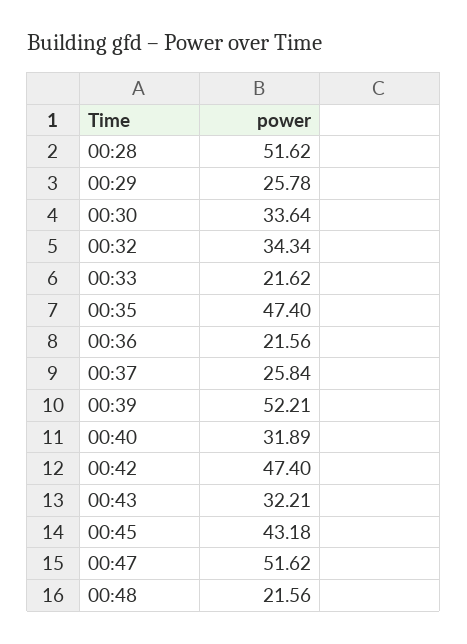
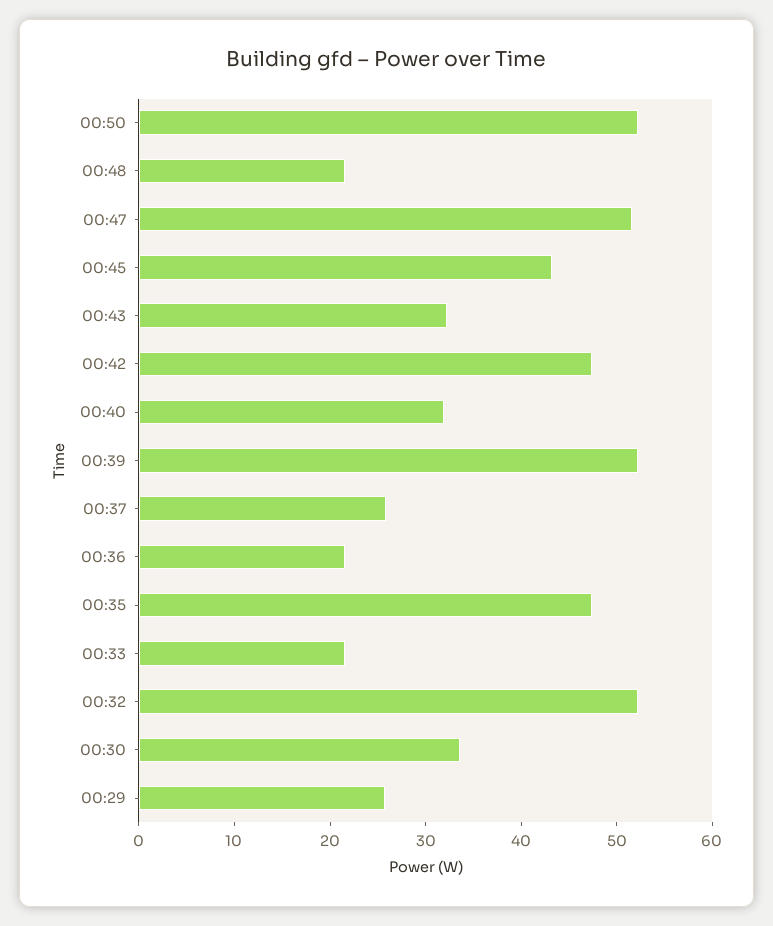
00:28: 51.62 -> none
00:32: 34.34 -> 52
00:50: none -> 52

